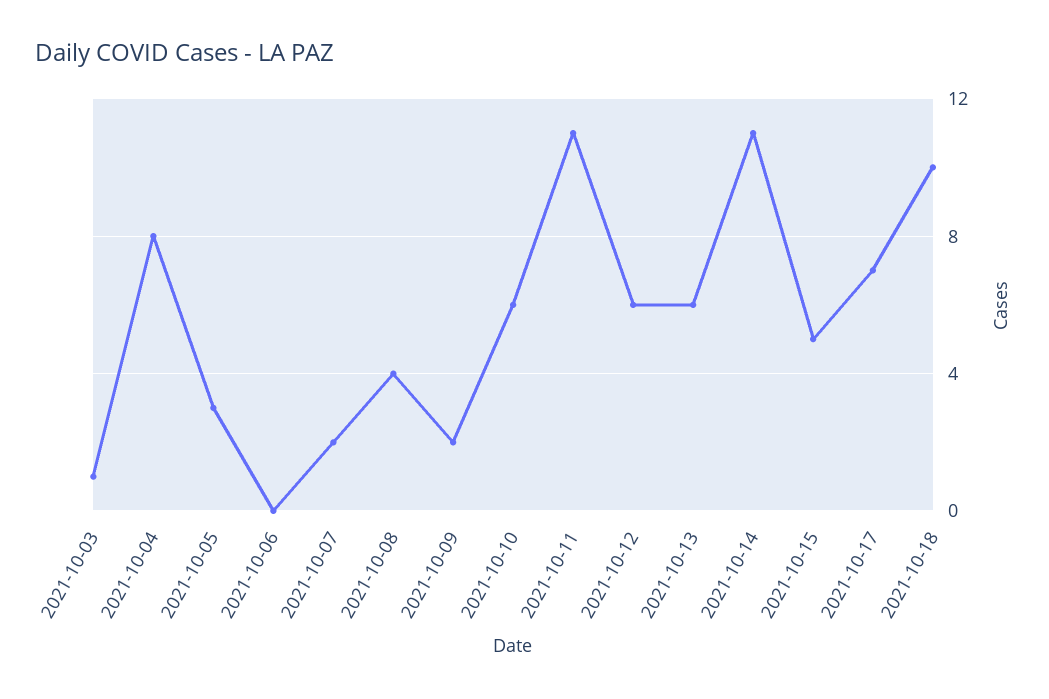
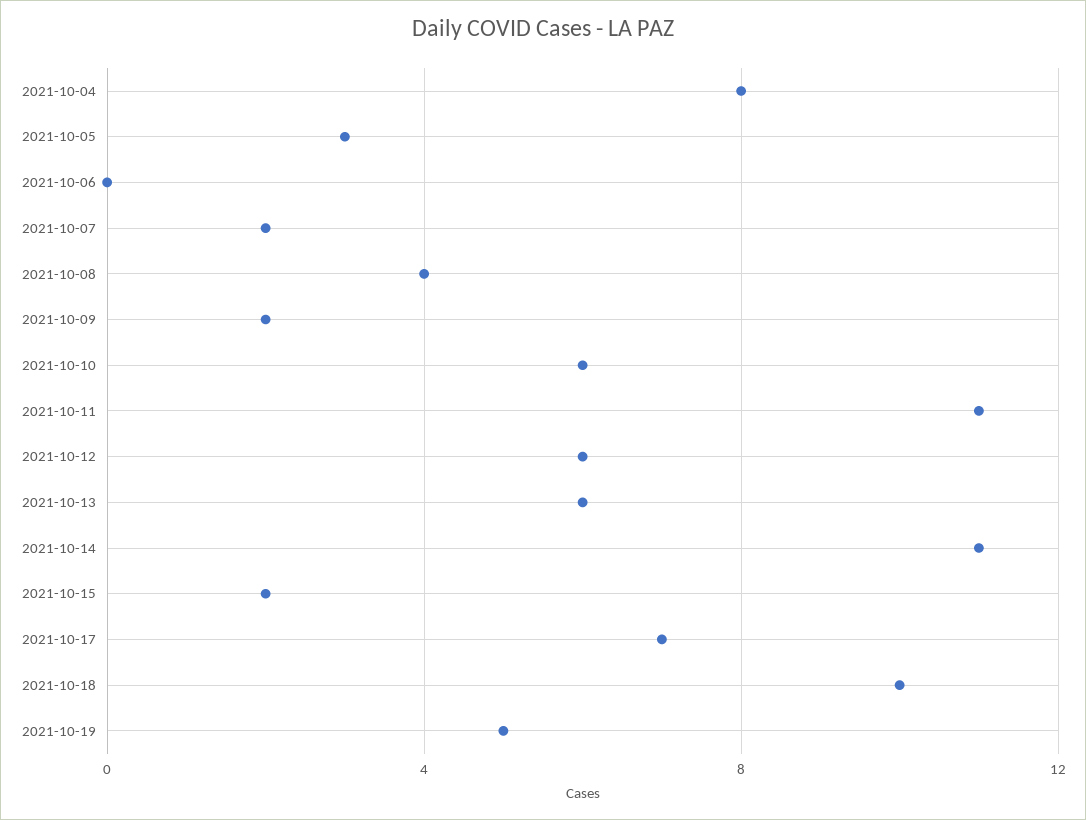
2021-10-03: 1 -> none
2021-10-15: 5 -> 2
2021-10-19: none -> 5

